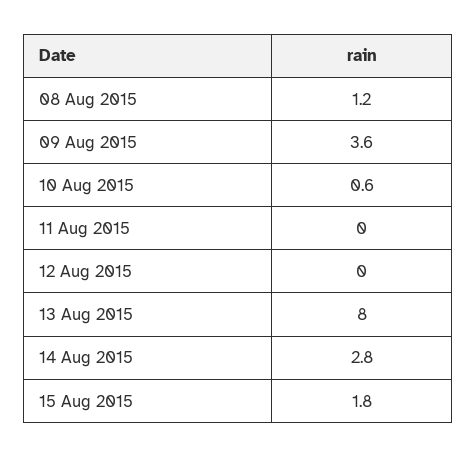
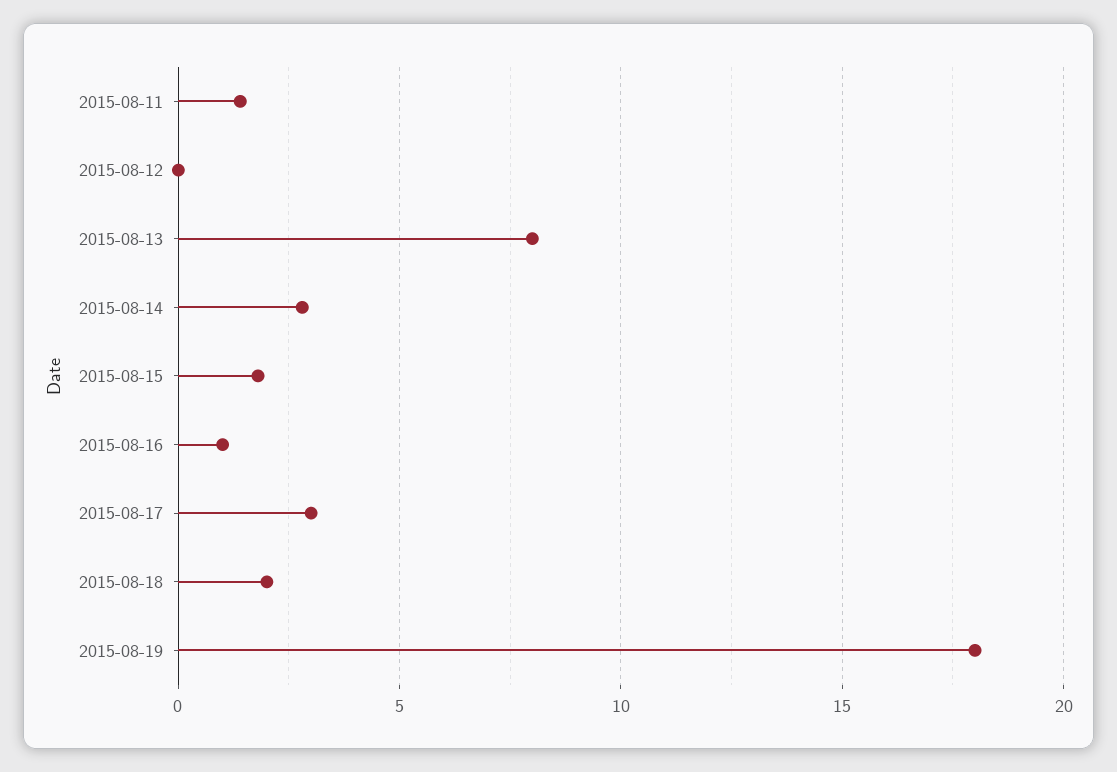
08 Aug 2015: 1.2 -> none
09 Aug 2015: 3.6 -> none
10 Aug 2015: 0.6 -> none
11 Aug 2015: 0 -> 1.5
2015-08-16: none -> 1
2015-08-17: none -> 3
2015-08-18: none -> 2
2015-08-19: none -> 18

